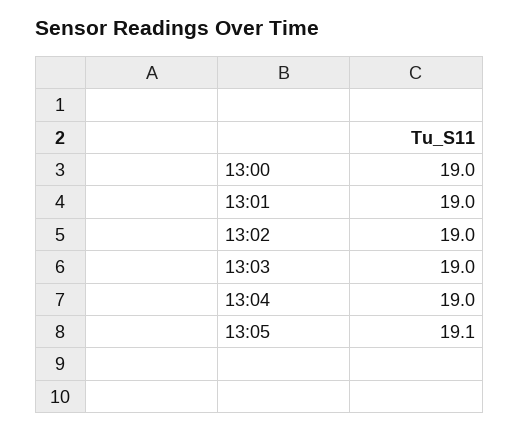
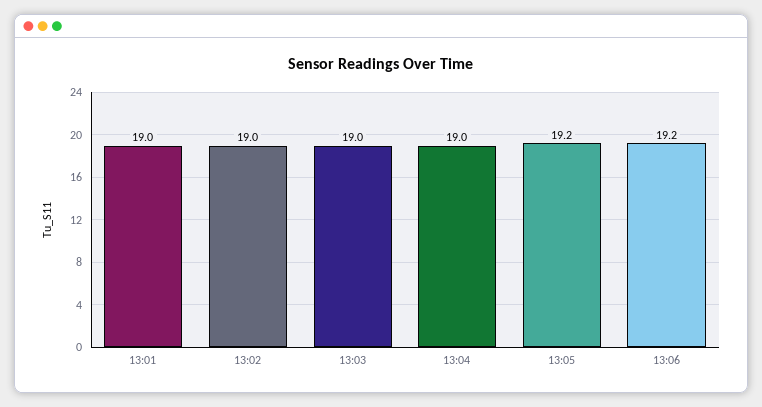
13:00: 19 -> none
13:05: 19.1 -> 19.2
13:06: none -> 19.2

